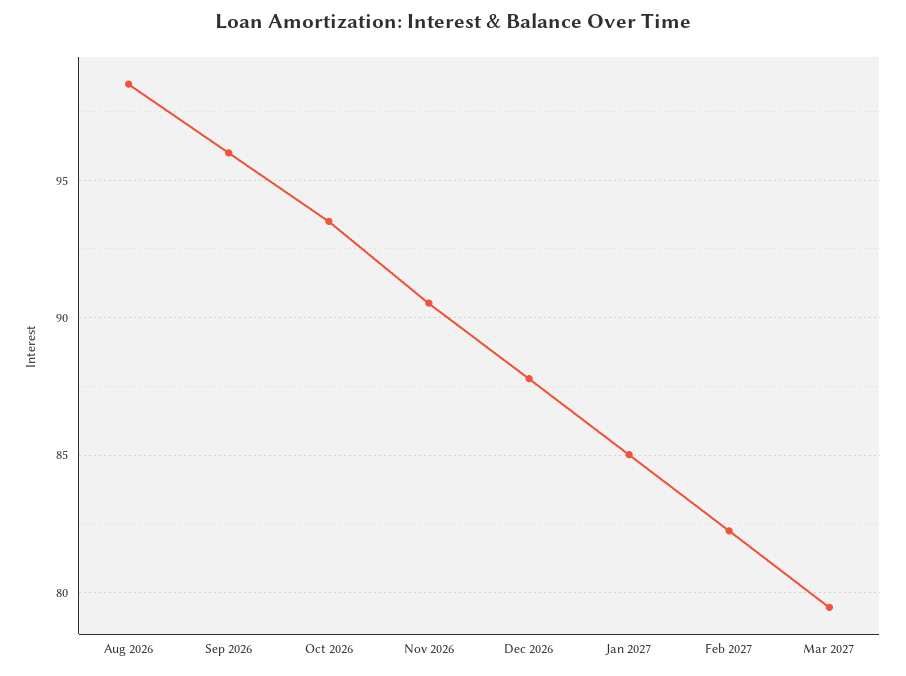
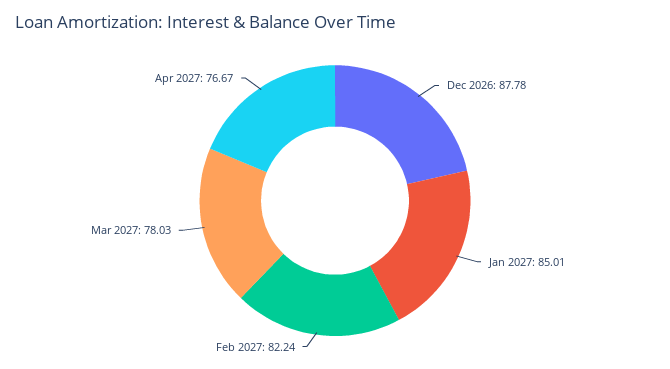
Aug 2026: 98.5 -> none
Sep 2026: 96 -> none
Oct 2026: 93.5 -> none
Nov 2026: 90.5 -> none
Mar 2027: 79.5 -> 78.03
Apr 2027: none -> 76.67

